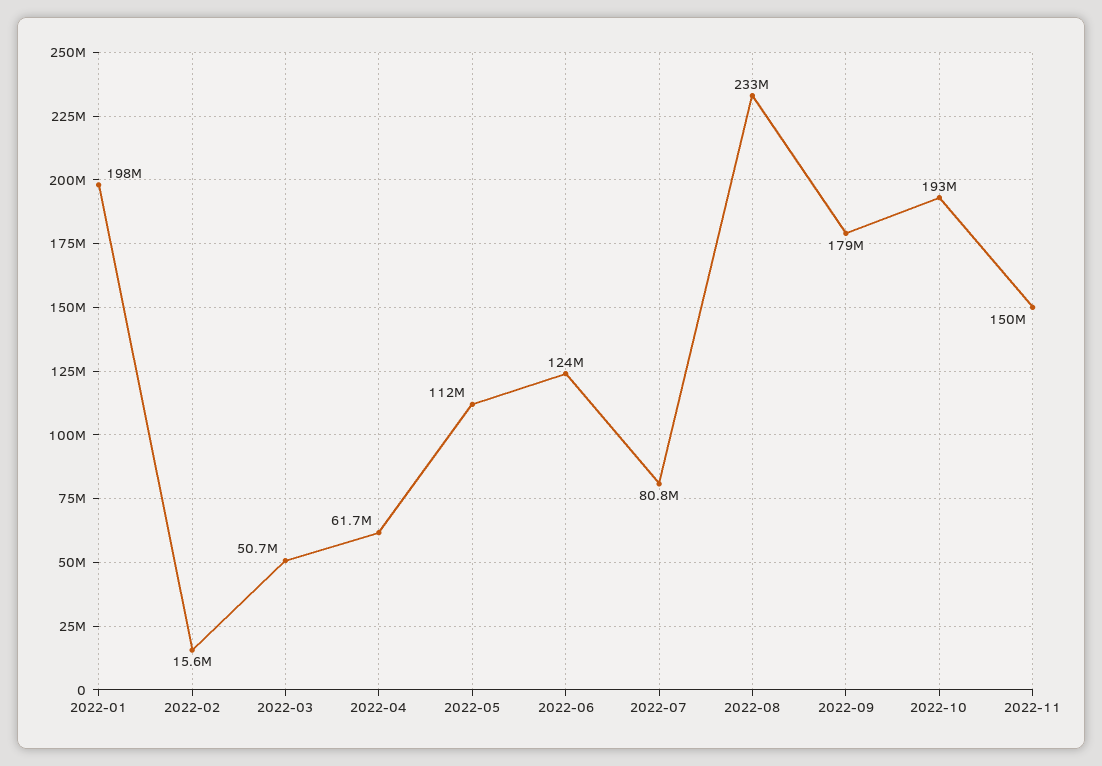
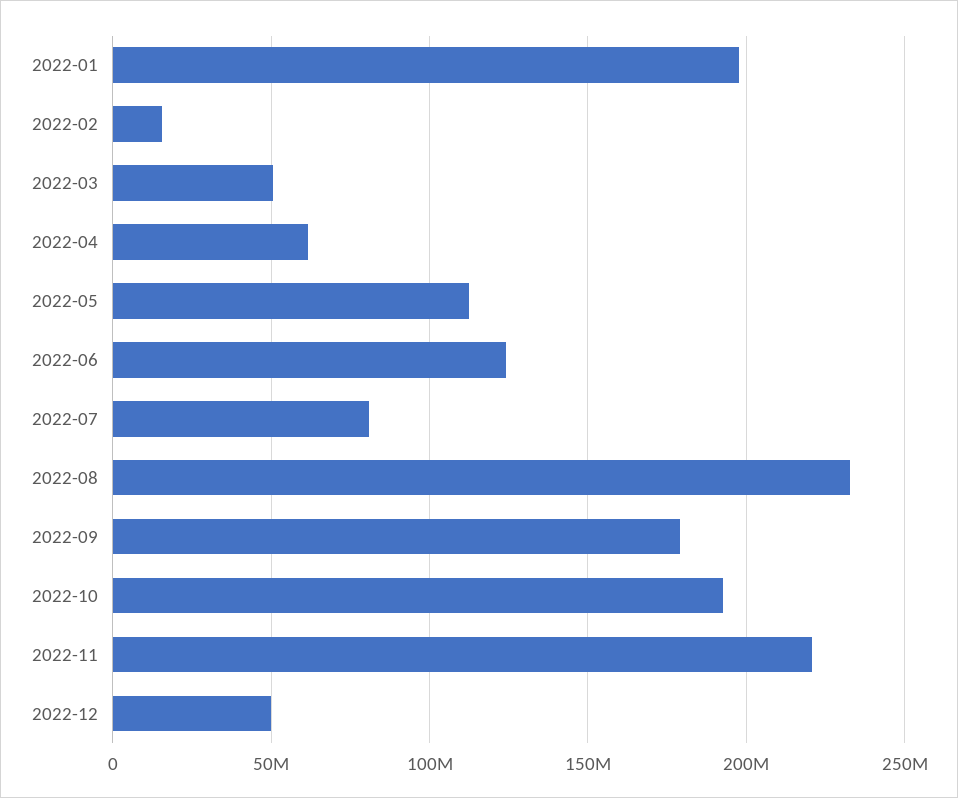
2022-11: 150000000 -> 220000000
2022-12: none -> 50000000

